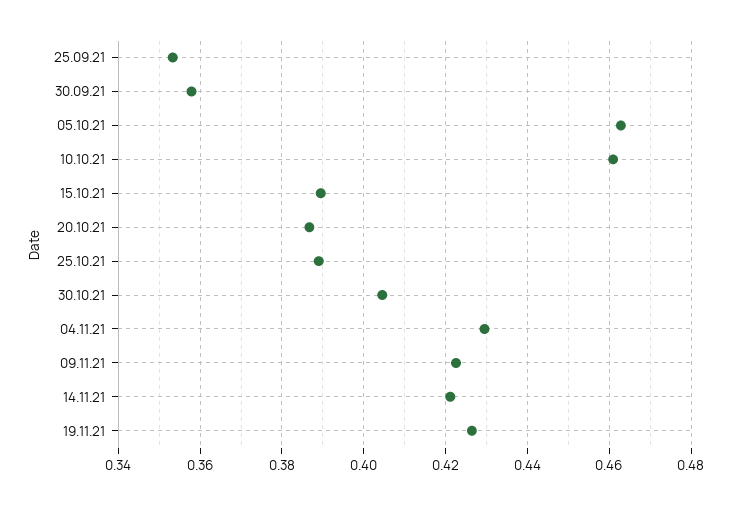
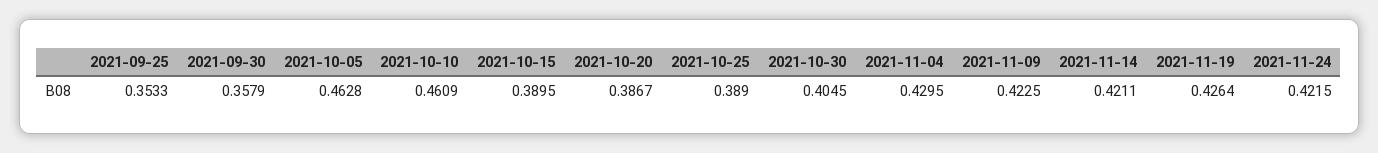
2021-11-24: none -> 0.4215

